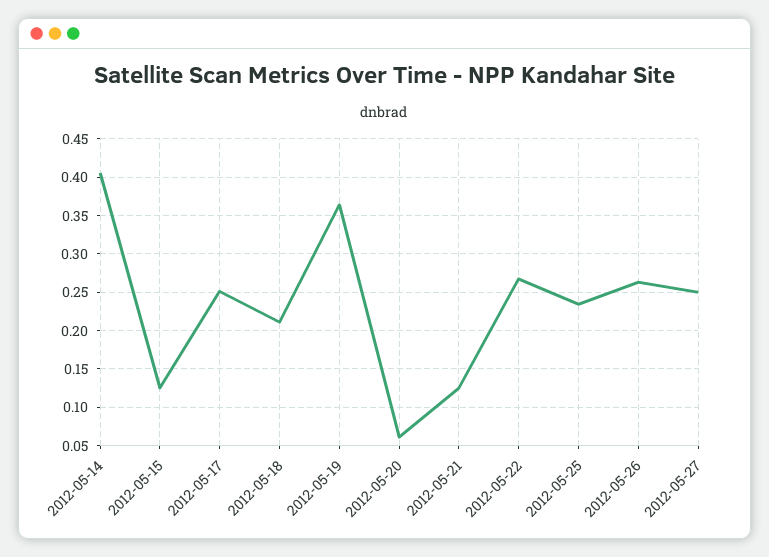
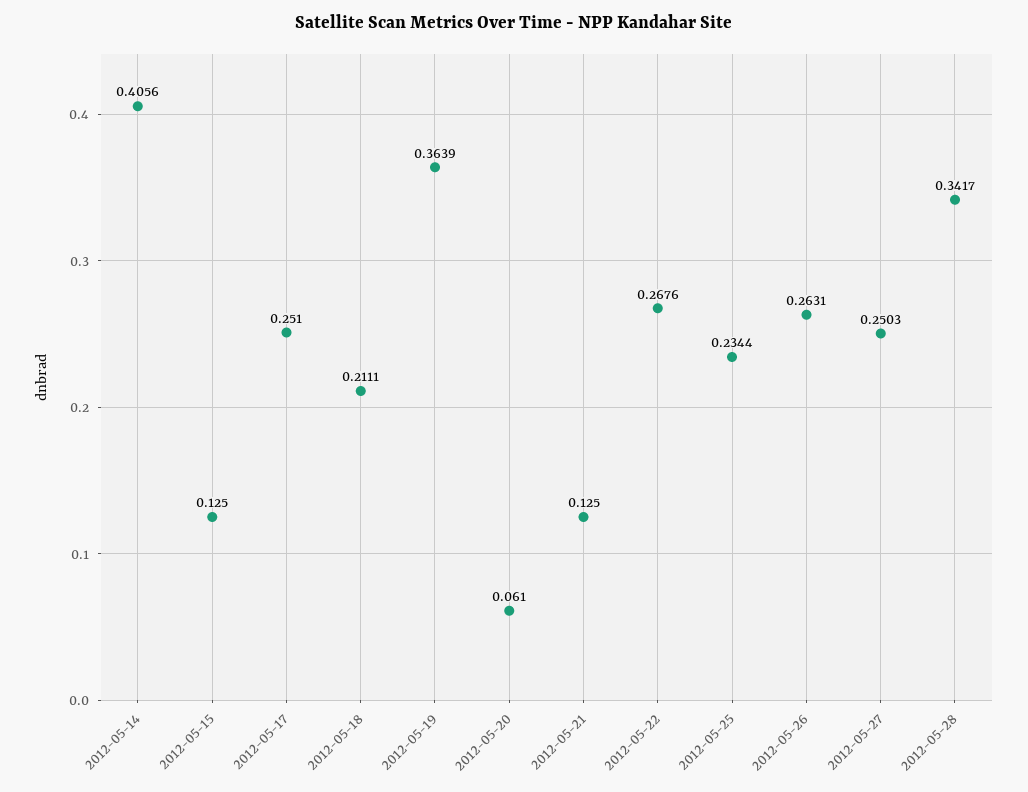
2012-05-28: none -> 0.3417

